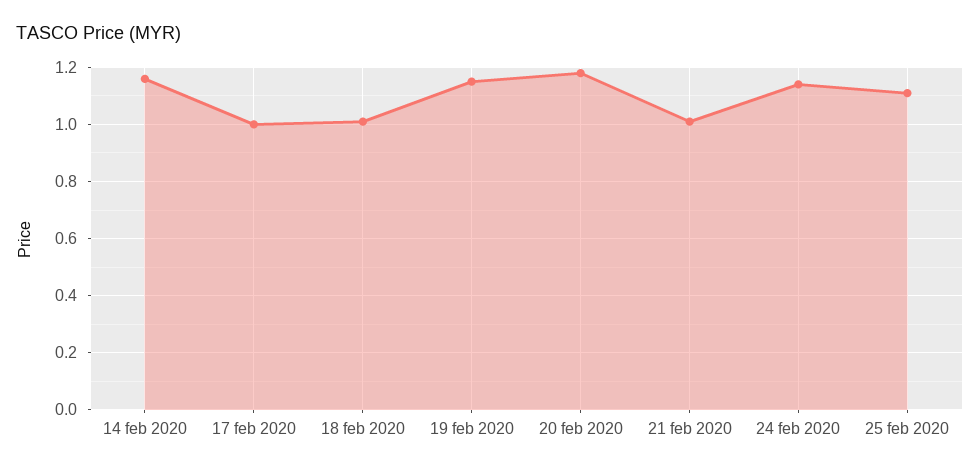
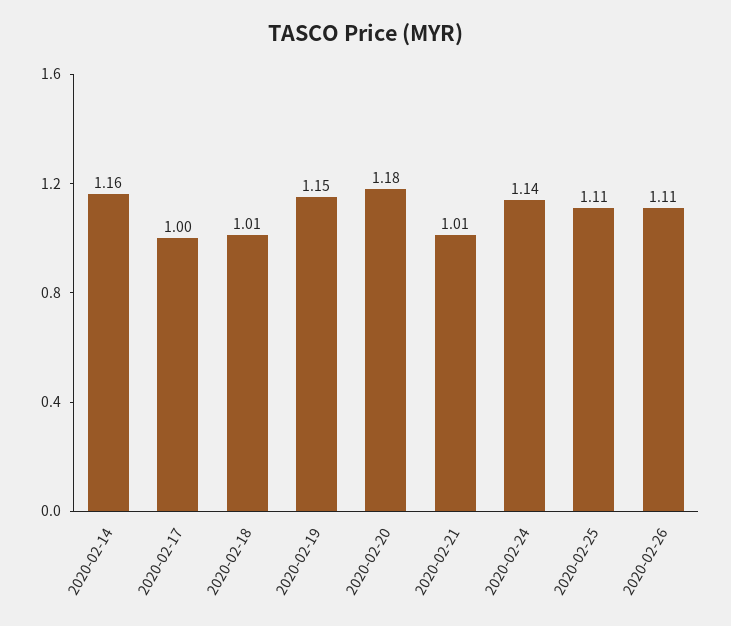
2020-02-26: none -> 1.11

